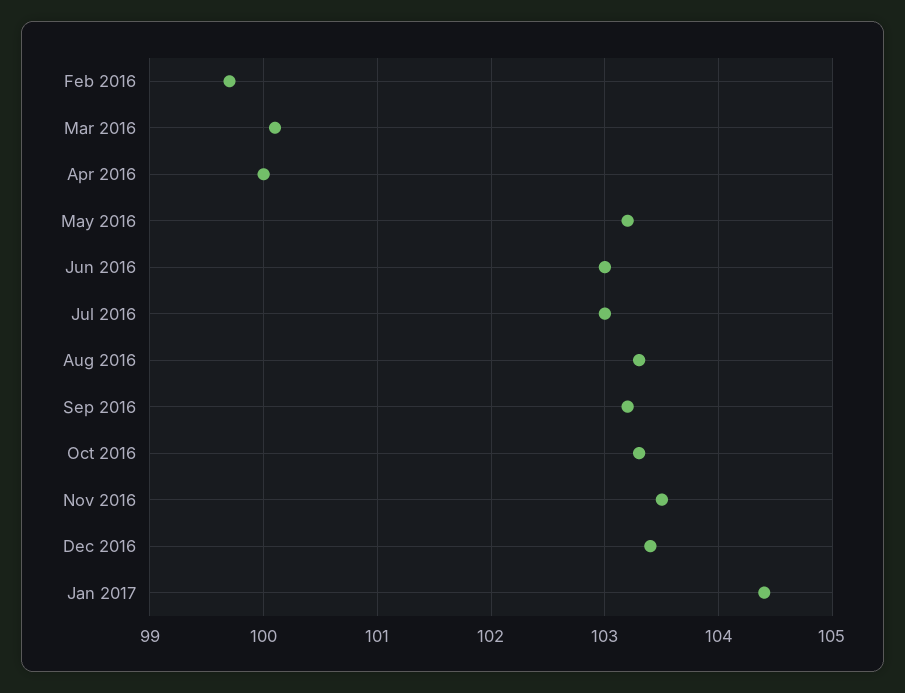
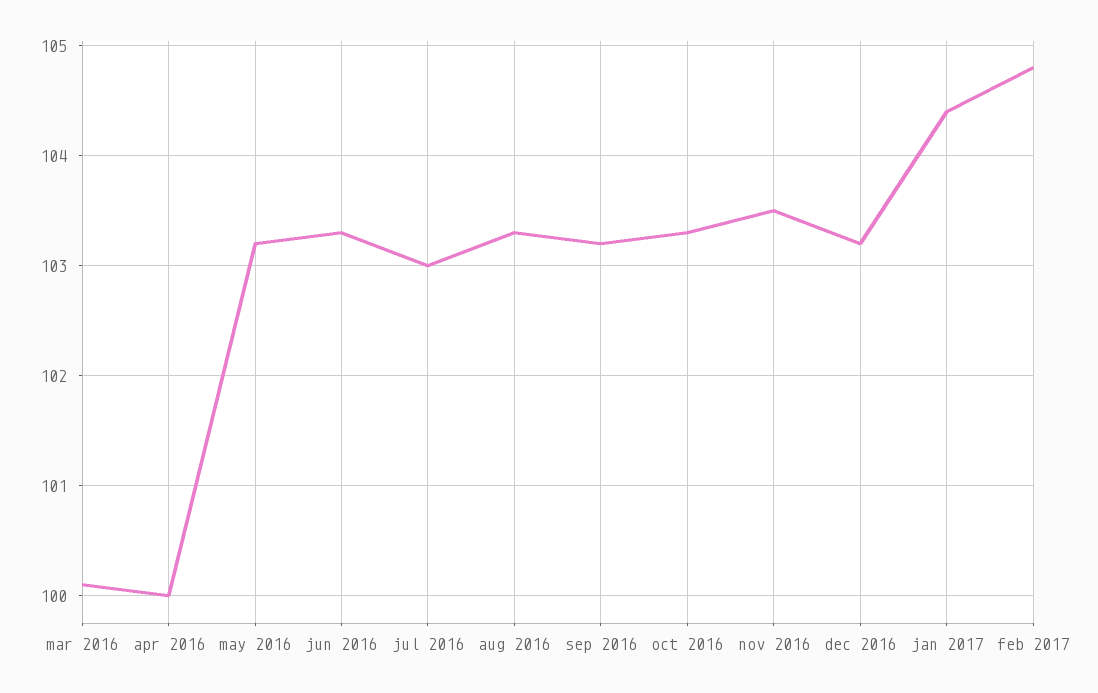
Feb 2016: 99.7 -> none
Jun 2016: 103 -> 103.3
Dec 2016: 103.4 -> 103.2
feb 2017: none -> 104.8

